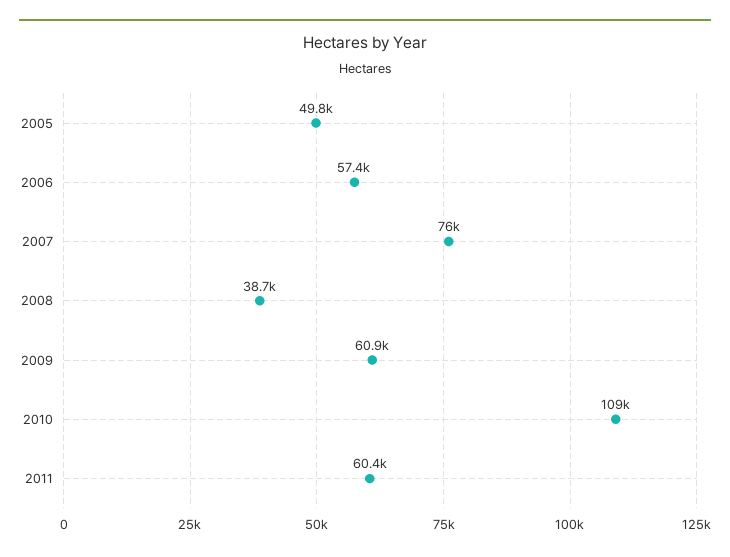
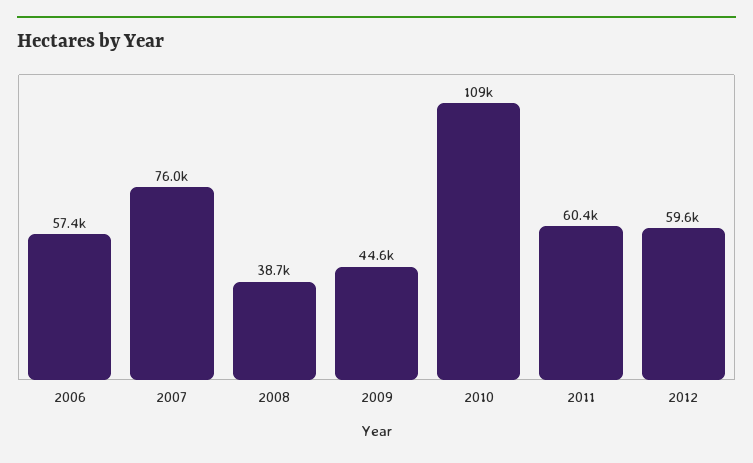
2005: 49800 -> none
2009: 60900 -> 44600
2012: none -> 59600

